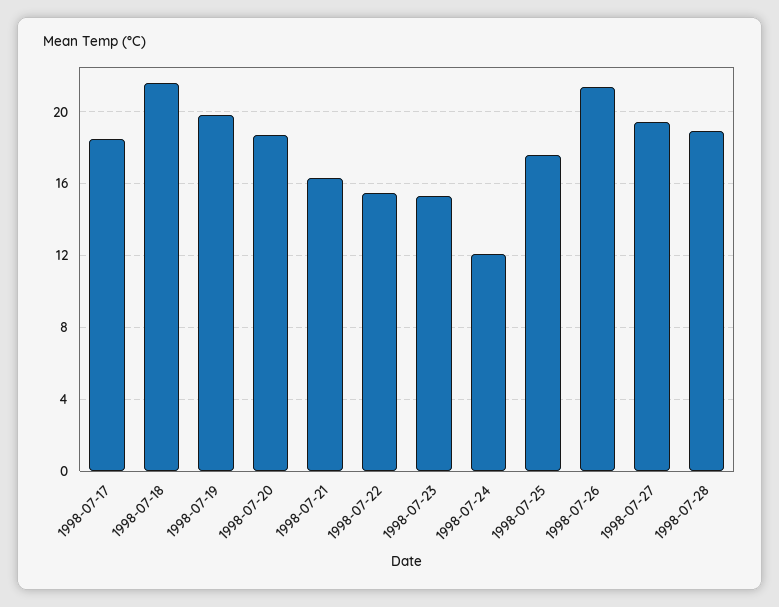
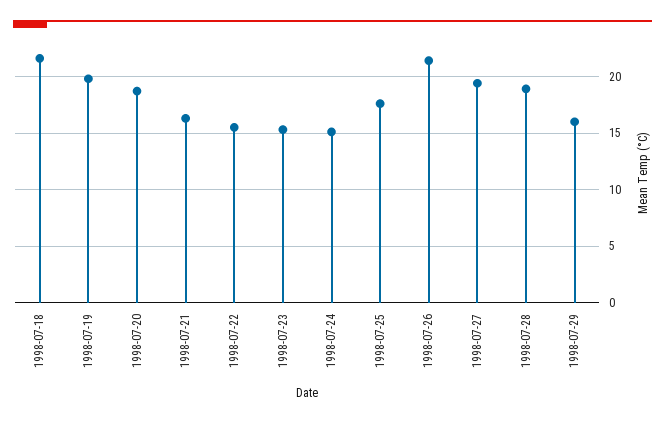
1998-07-17: 18.5 -> none
1998-07-24: 12 -> 15
1998-07-29: none -> 16

